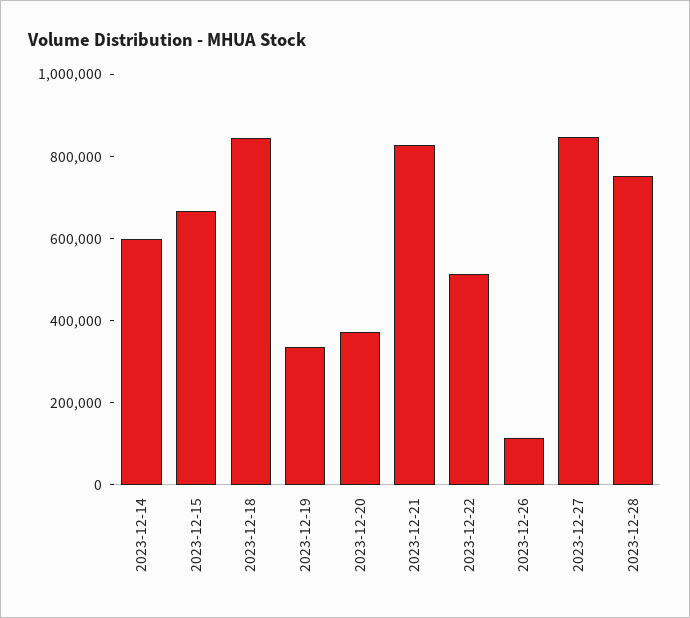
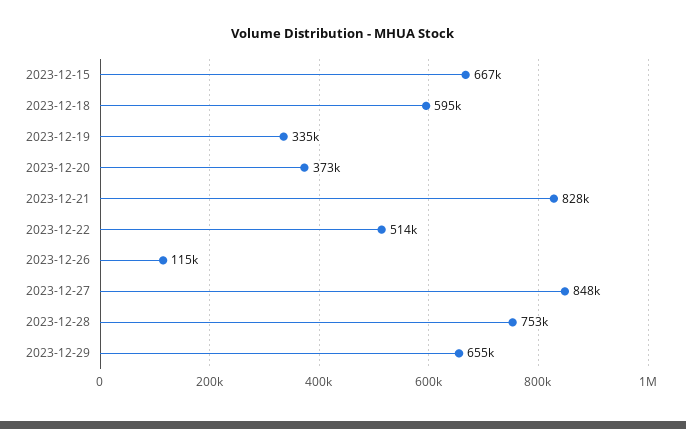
2023-12-14: 600000 -> none
2023-12-18: 850000 -> 595000
2023-12-29: none -> 655000

